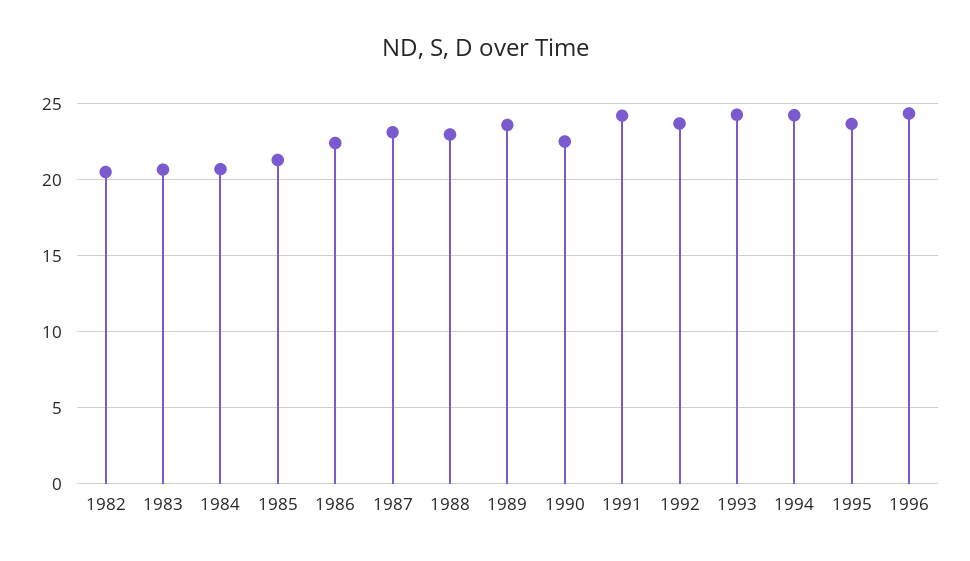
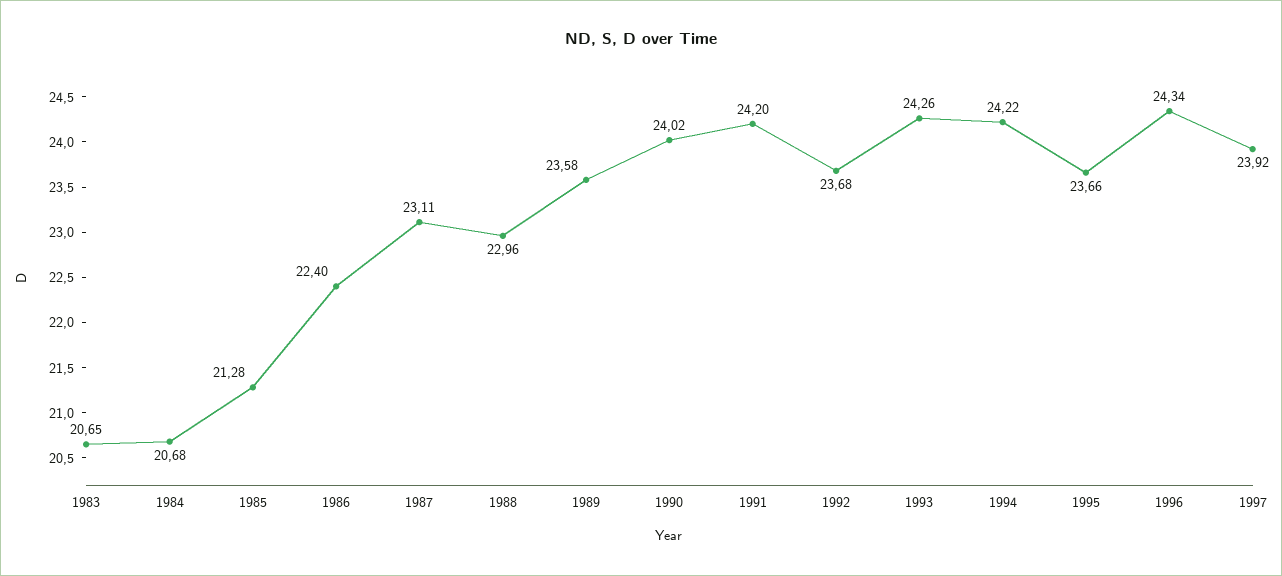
1982: 20.5 -> none
1990: 22.5 -> 24.02
1997: none -> 23.92

